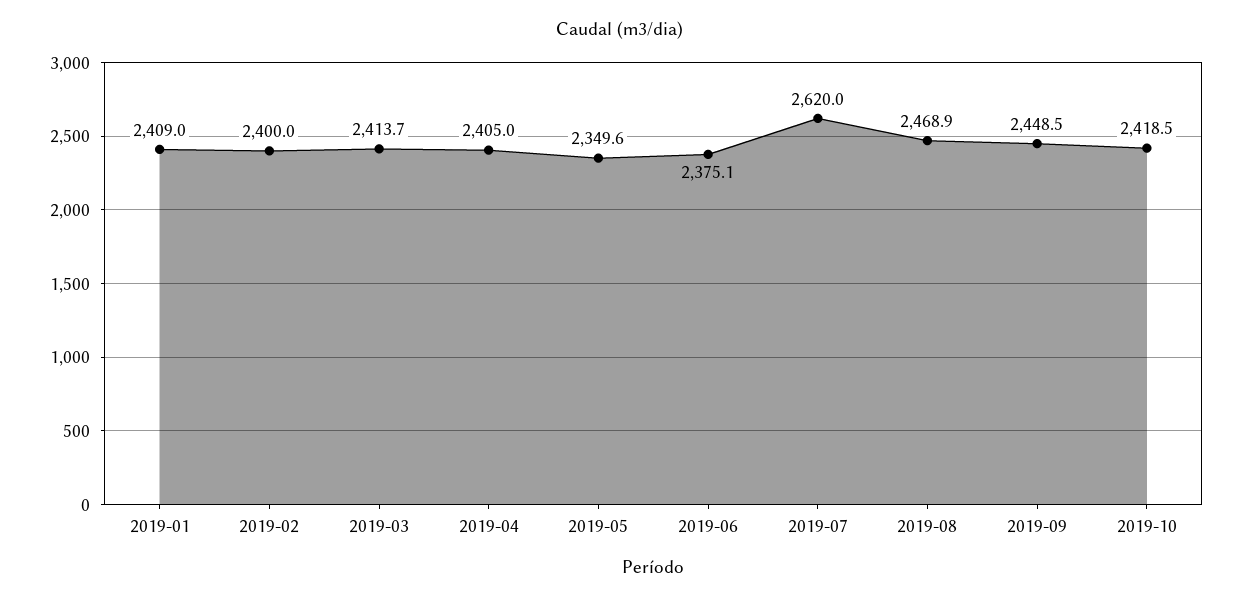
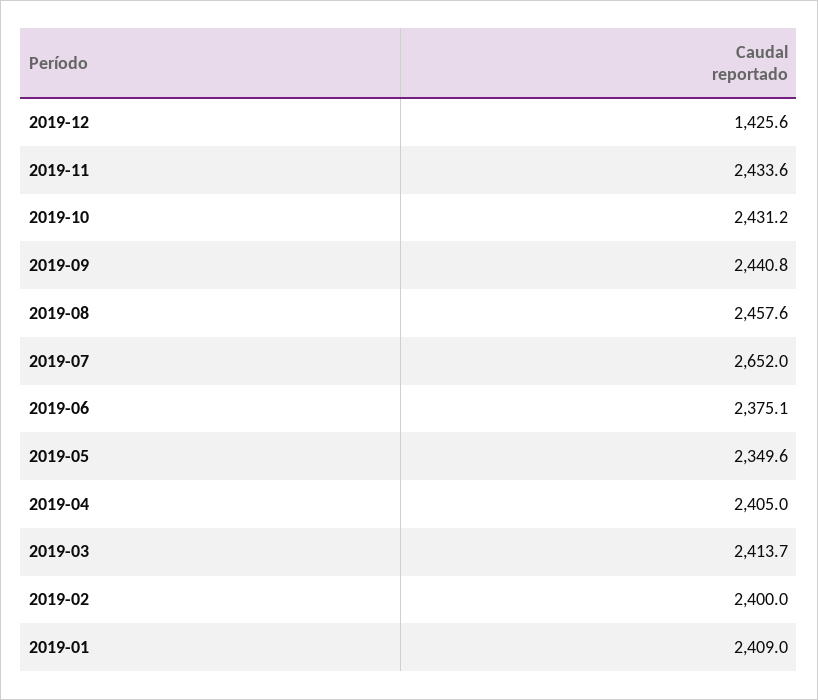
2019-07: 2620 -> 2652
2019-08: 2468.9 -> 2457.6
2019-09: 2448.5 -> 2440.8
2019-10: 2418.5 -> 2431.2
2019-12: none -> 1425.6
2019-11: none -> 2433.6

